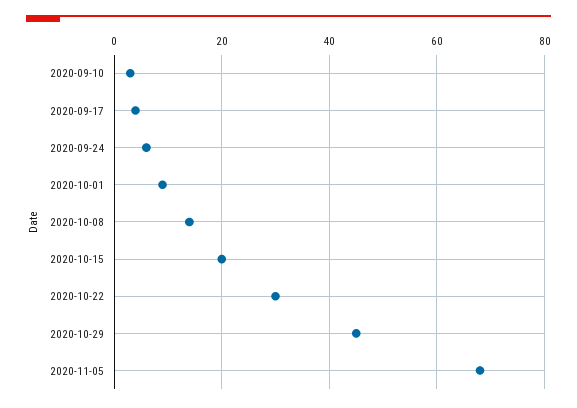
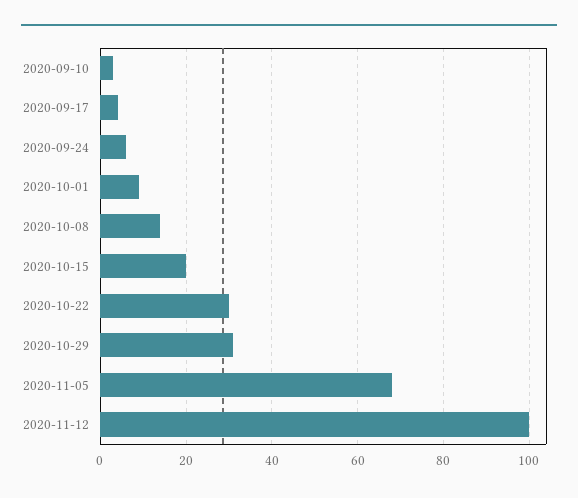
2020-10-29: 45 -> 30
2020-11-12: none -> 100

